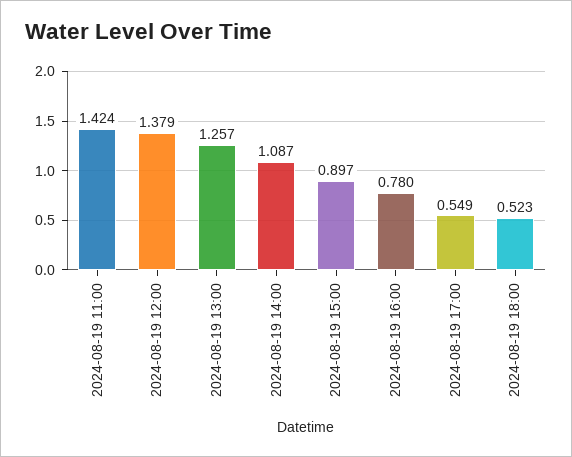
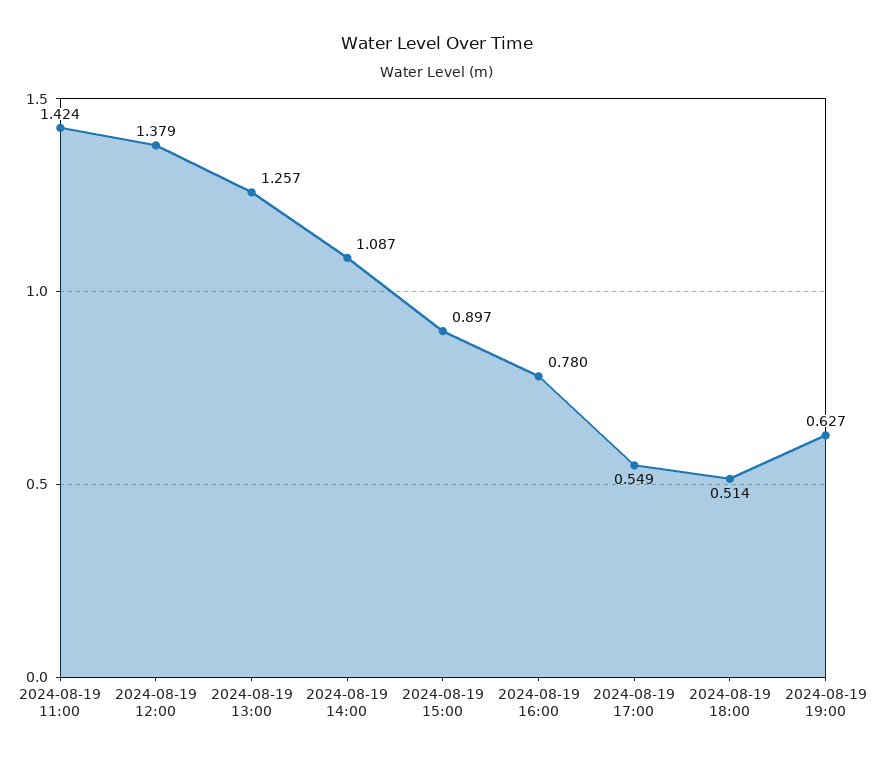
2024-08-19 18:00: 0.523 -> 0.514
2024-08-19 19:00: none -> 0.627

